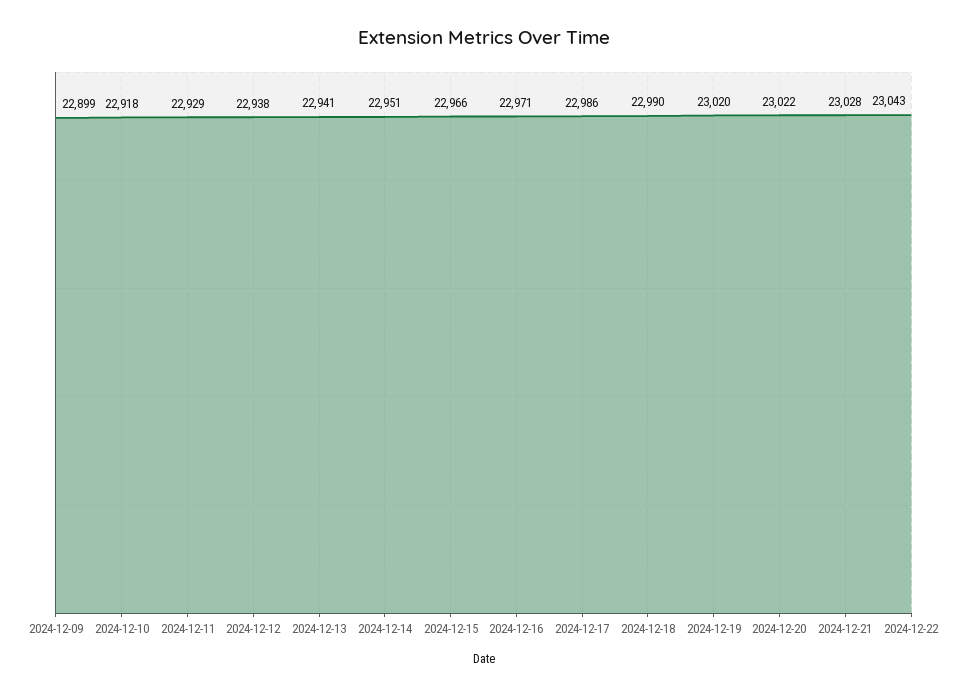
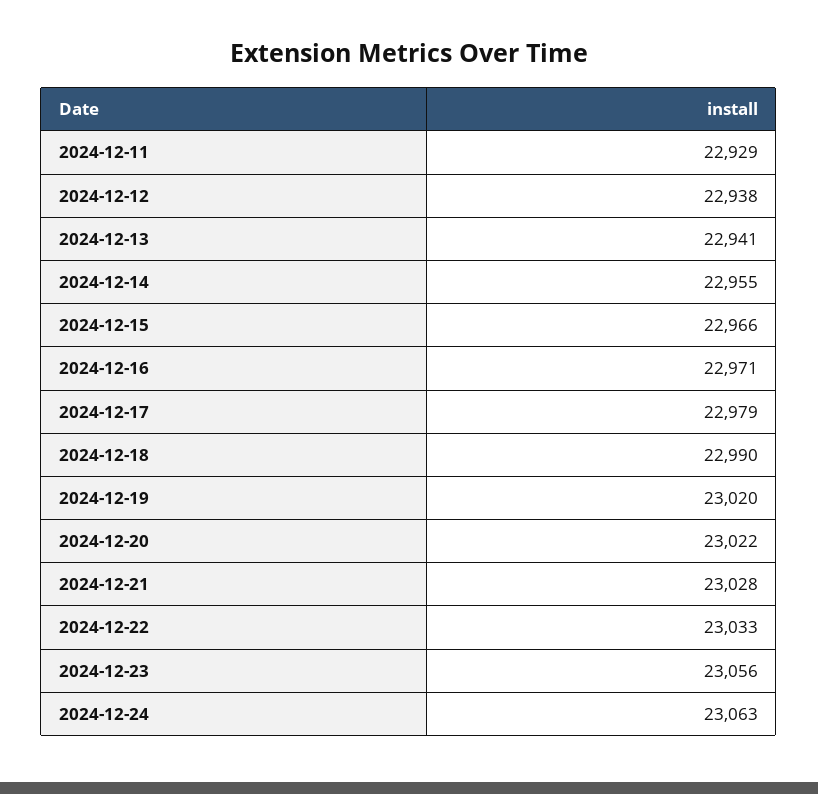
2024-12-09: 22899 -> none
2024-12-10: 22918 -> none
2024-12-14: 22951 -> 22955
2024-12-17: 22986 -> 22979
2024-12-22: 23043 -> 23033
2024-12-23: none -> 23056
2024-12-24: none -> 23063

